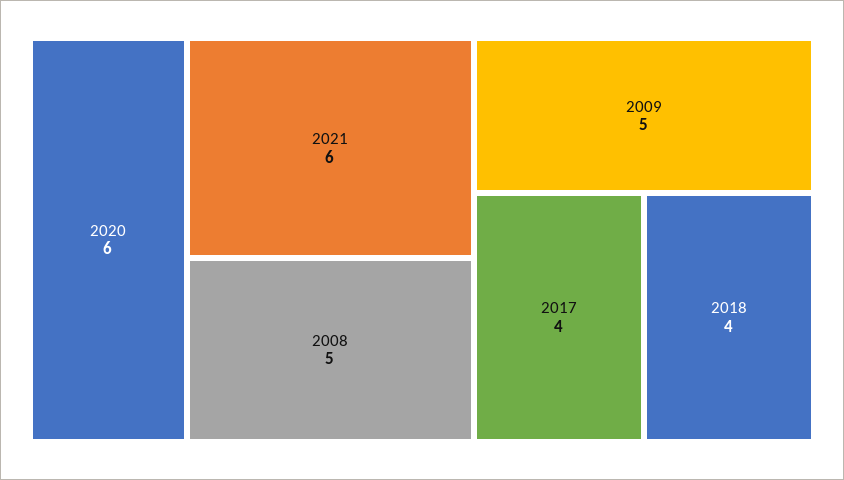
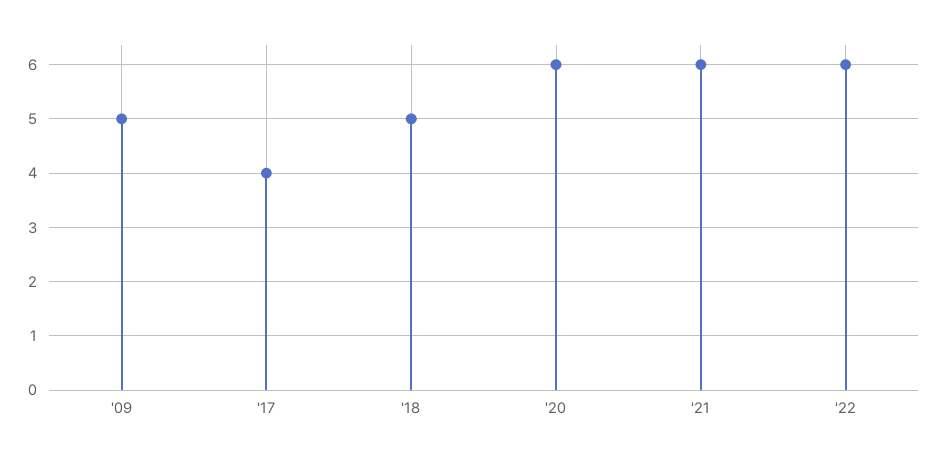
2008: 5 -> none
2018: 4 -> 5
'22: none -> 6

